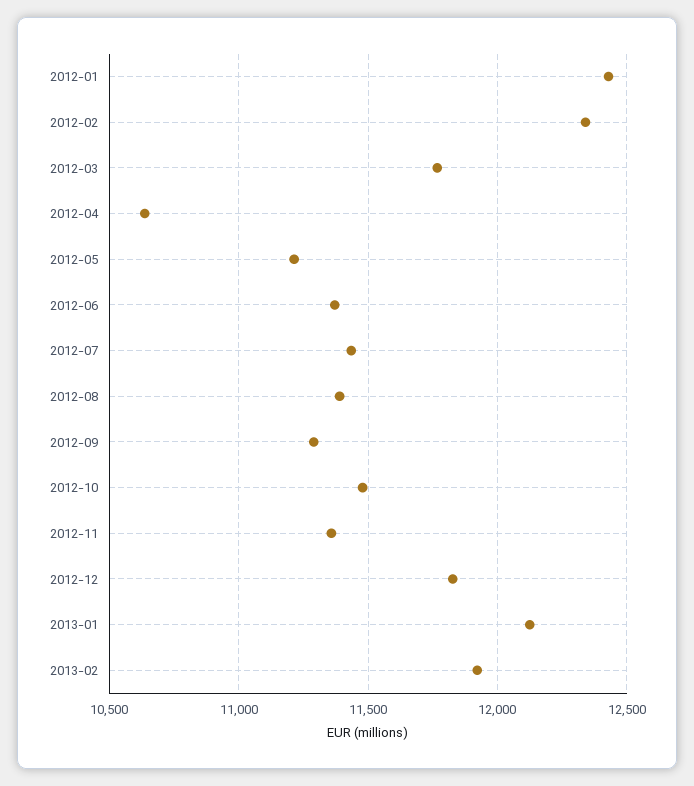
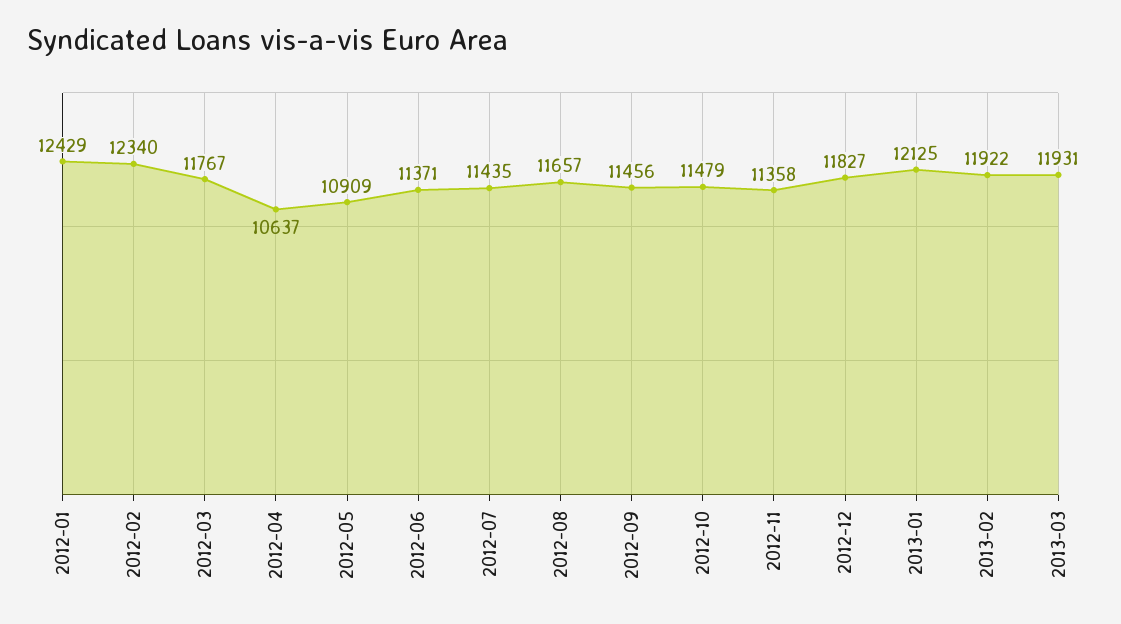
2012-05: 11200 -> 10909
2012-08: 11400 -> 11657
2012-09: 11300 -> 11456
2013-03: none -> 11931

